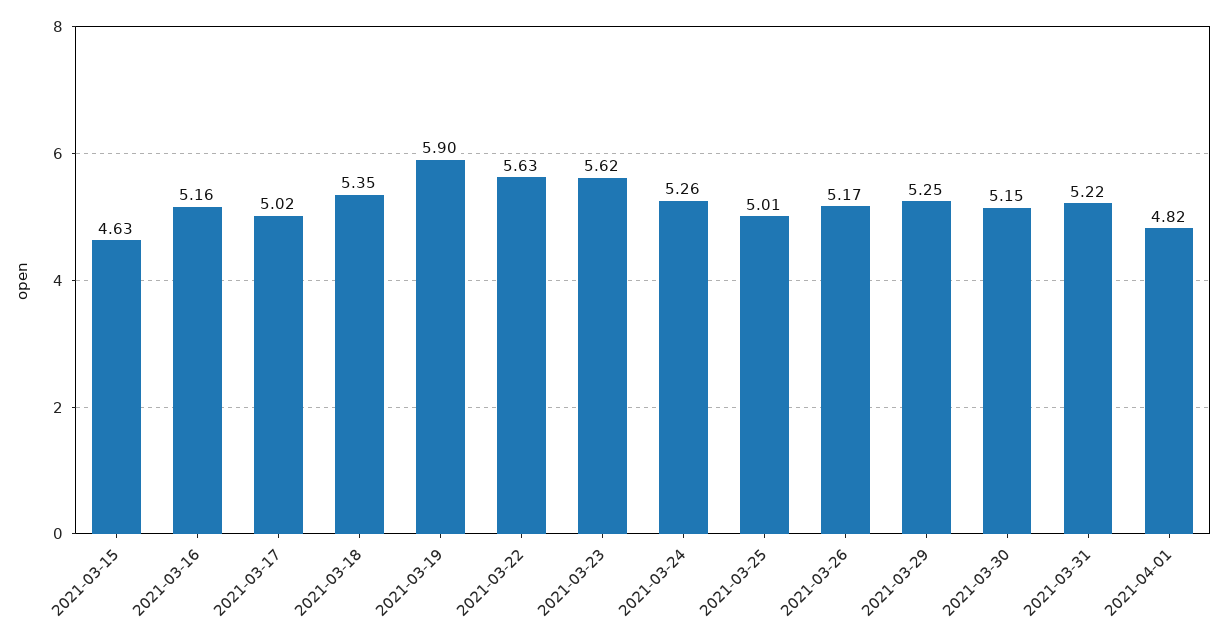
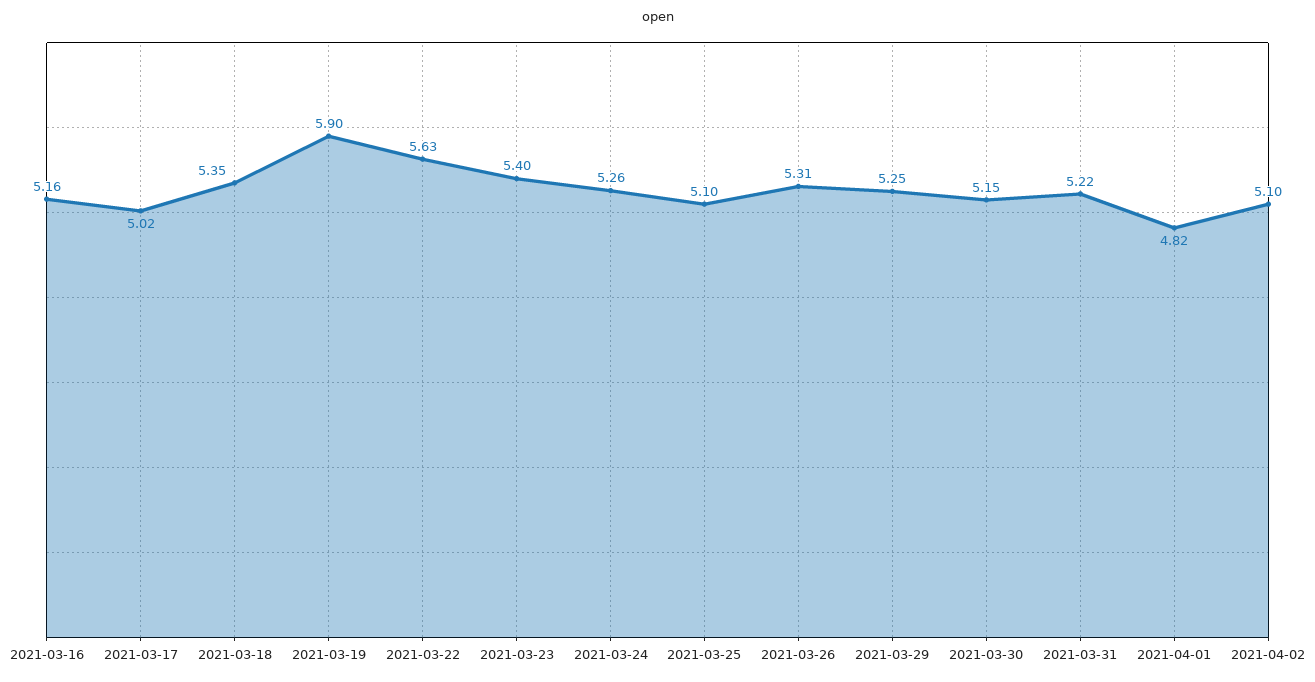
2021-03-15: 4.63 -> none
2021-03-23: 5.62 -> 5.4
2021-03-25: 5.01 -> 5.1
2021-03-26: 5.17 -> 5.31
2021-04-02: none -> 5.1

